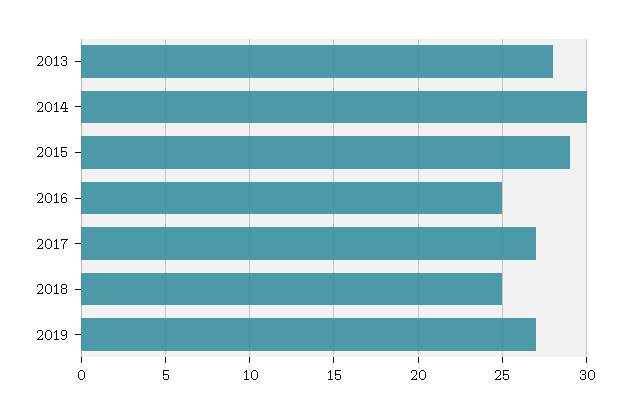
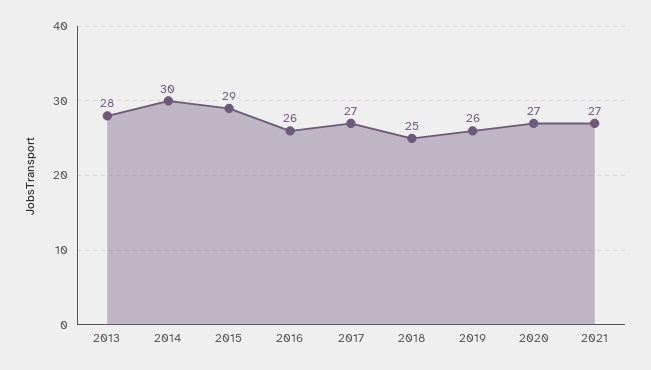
2016: 25 -> 26
2019: 27 -> 26
2020: none -> 27
2021: none -> 27

